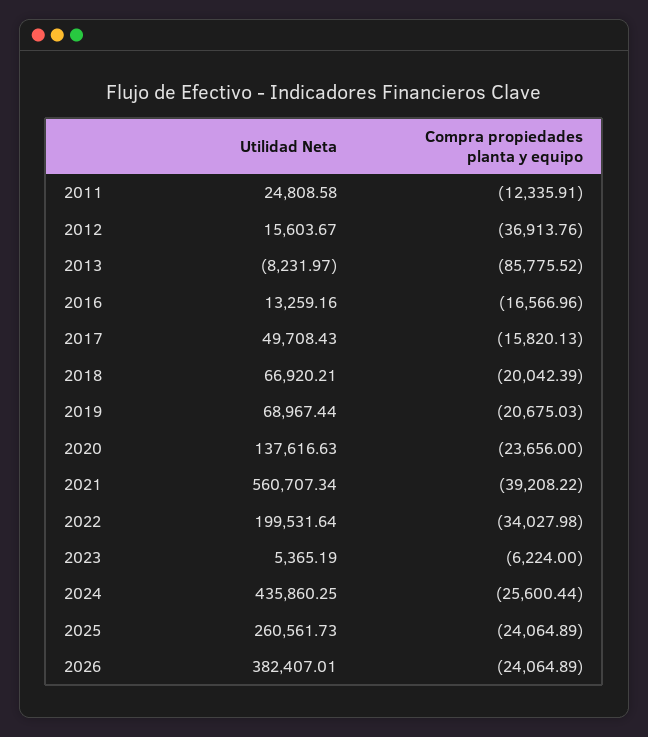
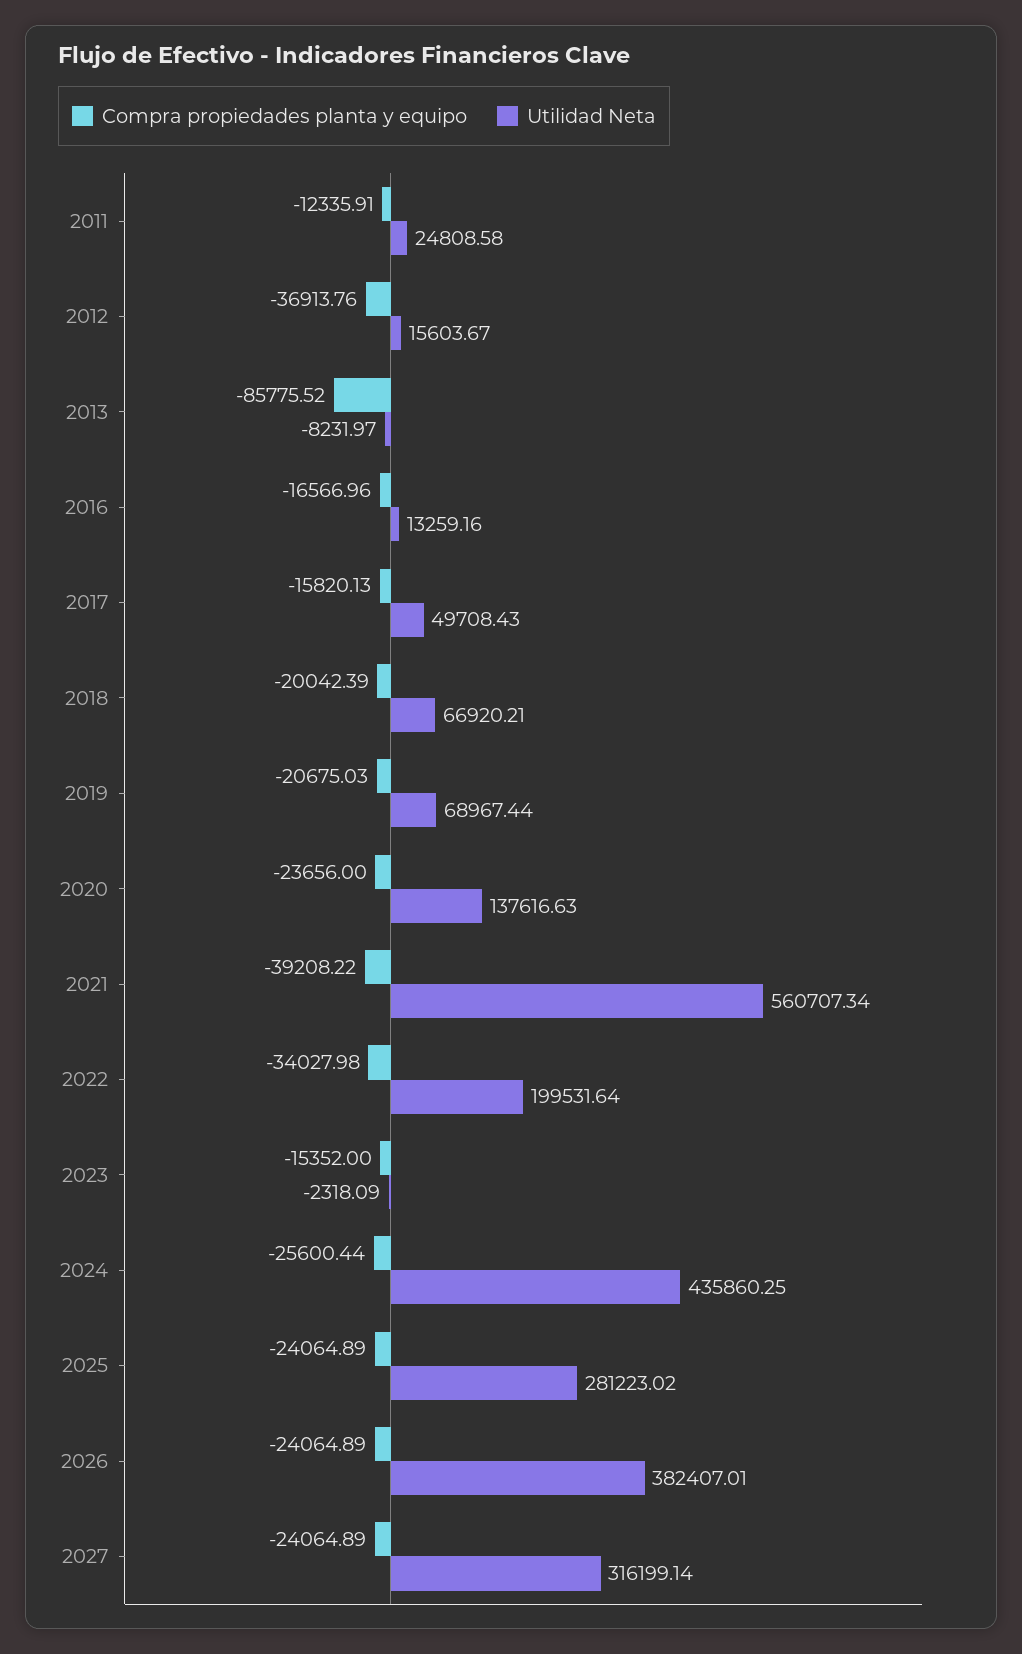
Utilidad Neta, 2023: 5365.19 -> -2318.09
Compra propiedades planta y equipo, 2023: -6224 -> -15352
Utilidad Neta, 2025: 260561.73 -> 281223.02
Compra propiedades planta y equipo, 2027: none -> -24064.89
Utilidad Neta, 2027: none -> 316199.14

